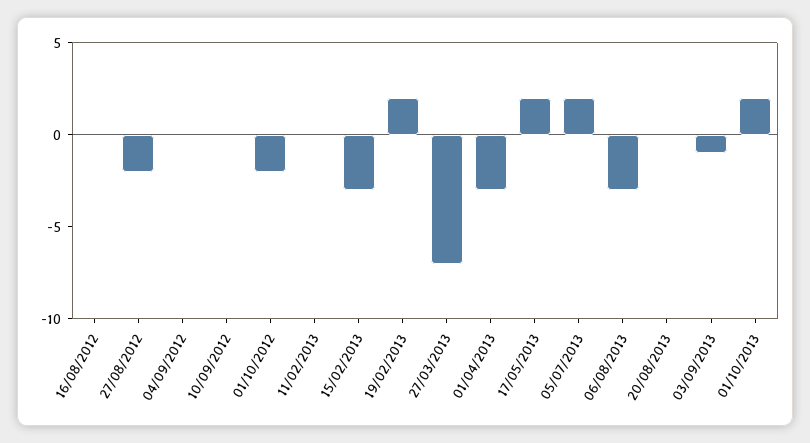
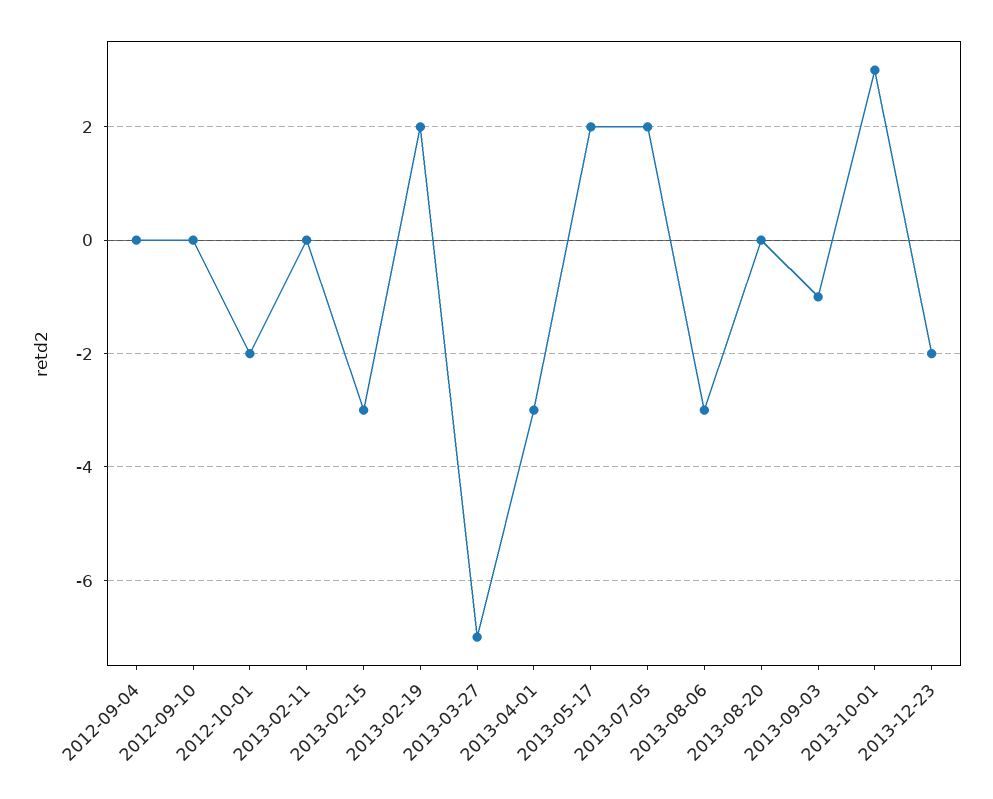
16/08/2012: 0 -> none
27/08/2012: -2 -> none
01/10/2013: 2 -> 3
2013-12-23: none -> -2

